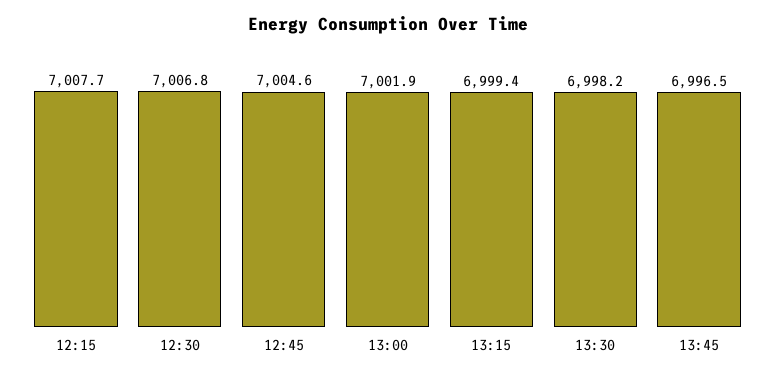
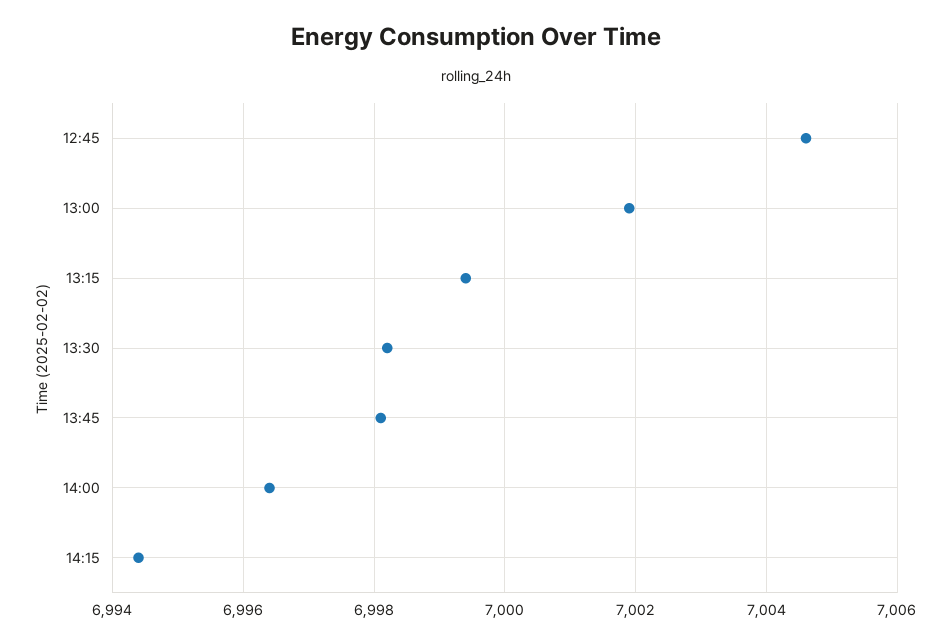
12:15: 7007.7 -> none
12:30: 7006.8 -> none
13:45: 6996.5 -> 6998
14:00: none -> 6996.5
14:15: none -> 6994.5

